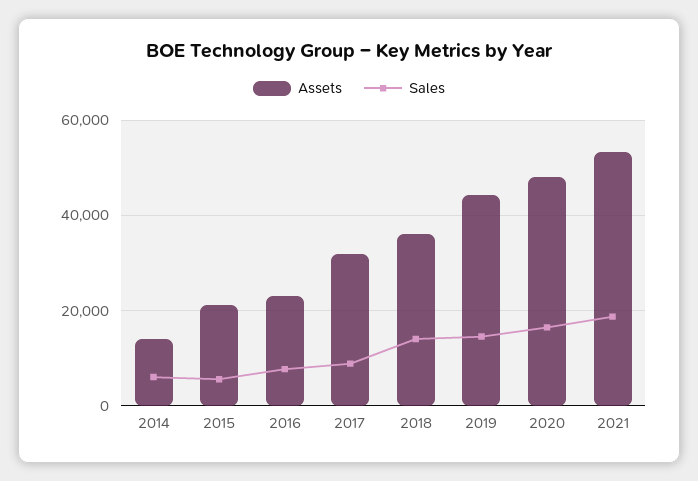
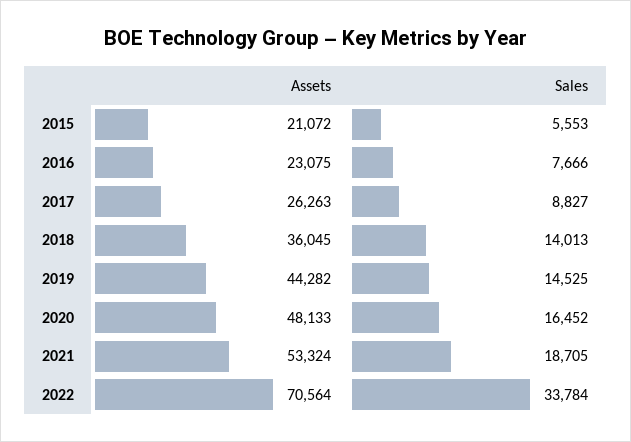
Assets, 2014: 14000 -> none
Sales, 2014: 6000 -> none
Assets, 2017: 32000 -> 26263
Assets, 2022: none -> 70564
Sales, 2022: none -> 33784

